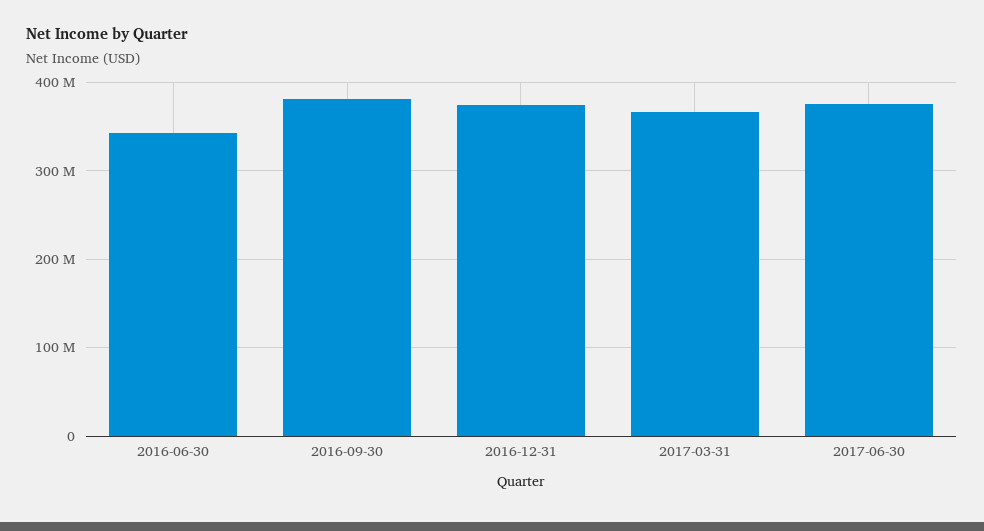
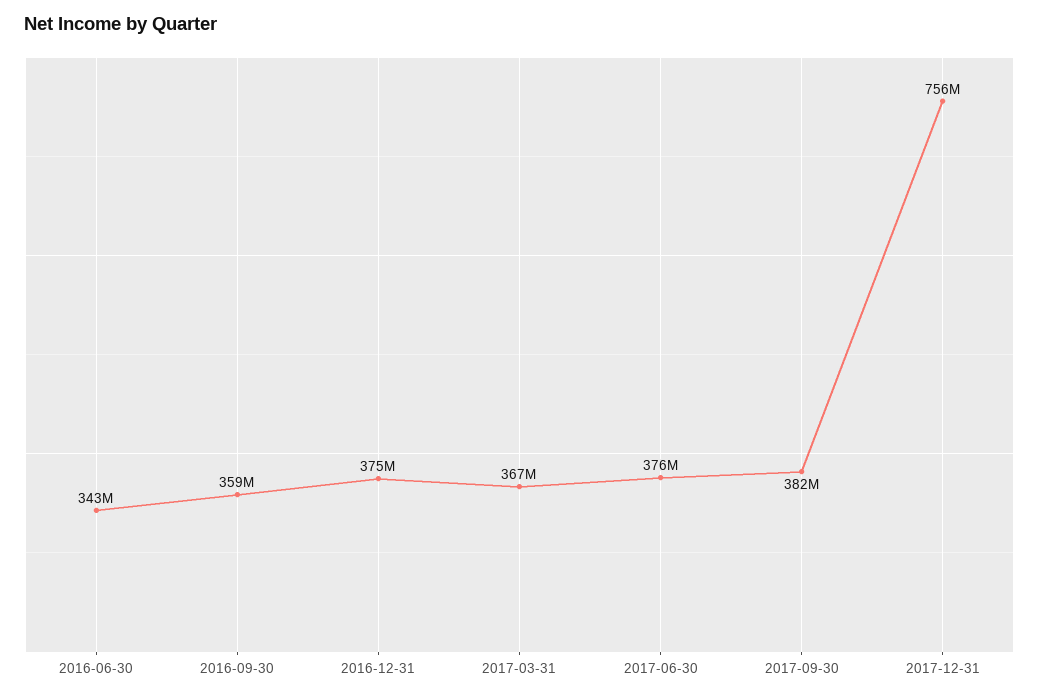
2016-09-30: 380000000 -> 359000000
2017-09-30: none -> 382000000
2017-12-31: none -> 756000000

